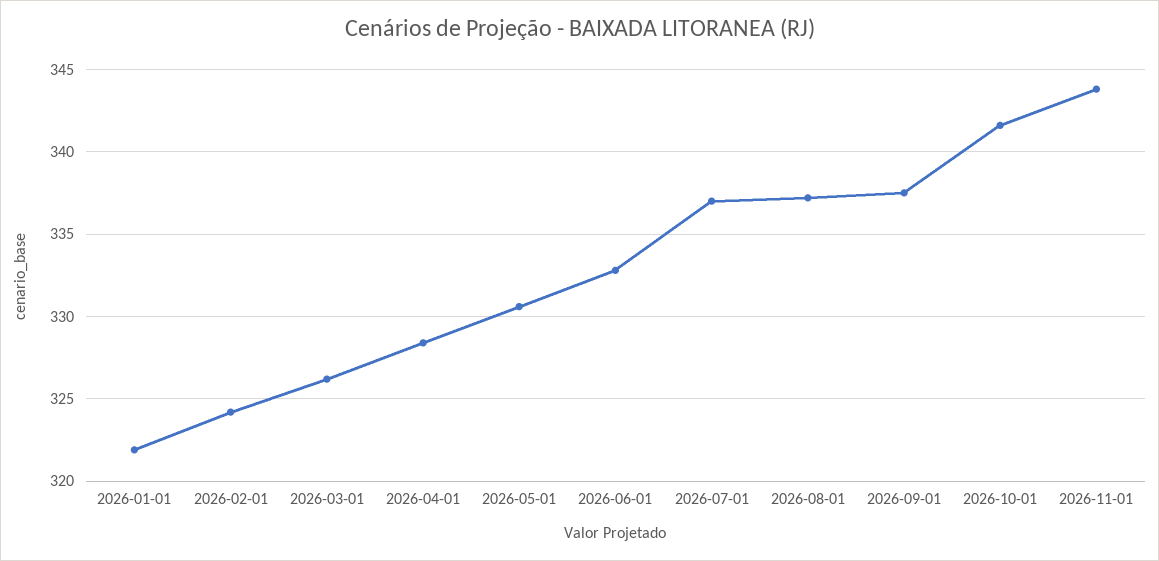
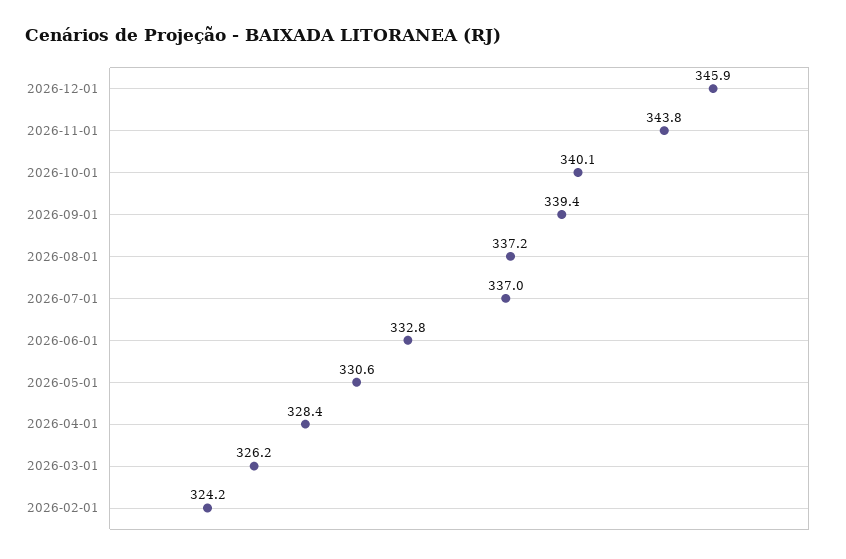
2026-01-01: 322 -> none
2026-09-01: 337.5 -> 339.4
2026-10-01: 341.5 -> 340.1
2026-12-01: none -> 345.9

